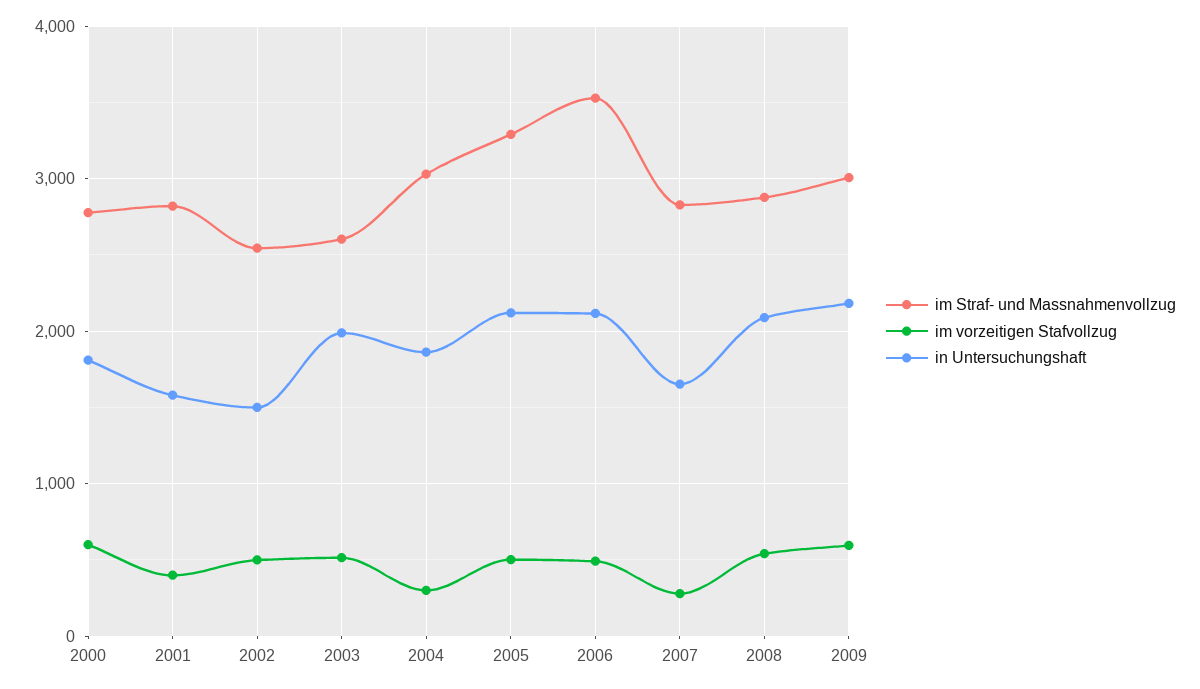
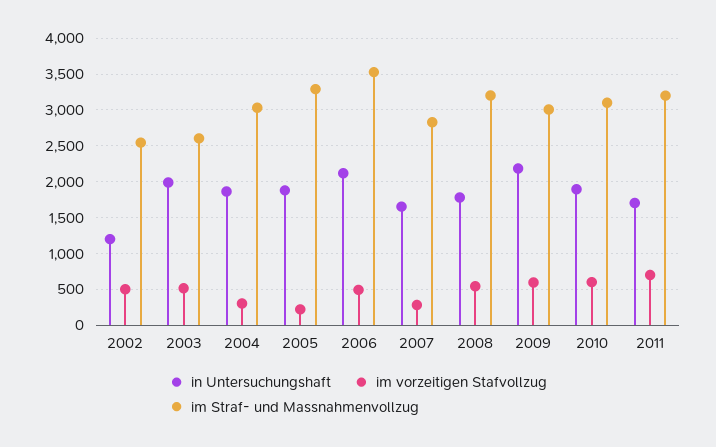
im Straf- und Massnahmenvollzug, 2000: 2800 -> none
im vorzeitigen Stafvollzug, 2000: 600 -> none
in Untersuchungshaft, 2000: 1800 -> none
im Straf- und Massnahmenvollzug, 2001: 2800 -> none
im vorzeitigen Stafvollzug, 2001: 400 -> none
in Untersuchungshaft, 2001: 1600 -> none
in Untersuchungshaft, 2002: 1500 -> 1200
im vorzeitigen Stafvollzug, 2005: 500 -> 200
in Untersuchungshaft, 2005: 2100 -> 1900
im Straf- und Massnahmenvollzug, 2008: 2900 -> 3200
in Untersuchungshaft, 2008: 2100 -> 1800
in Untersuchungshaft, 2010: none -> 1900
im vorzeitigen Stafvollzug, 2010: none -> 600
im Straf- und Massnahmenvollzug, 2010: none -> 3100
in Untersuchungshaft, 2011: none -> 1700
im vorzeitigen Stafvollzug, 2011: none -> 700
im Straf- und Massnahmenvollzug, 2011: none -> 3200

